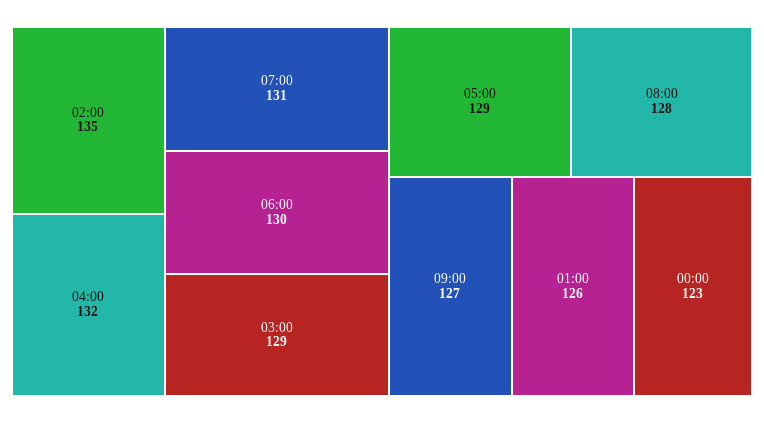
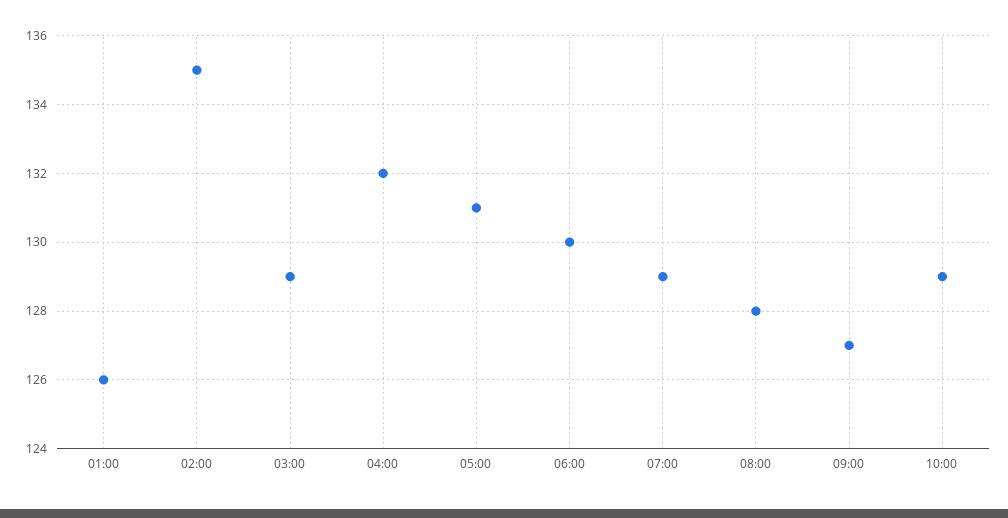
07:00: 131 -> 129
05:00: 129 -> 131
00:00: 123 -> none
10:00: none -> 129

